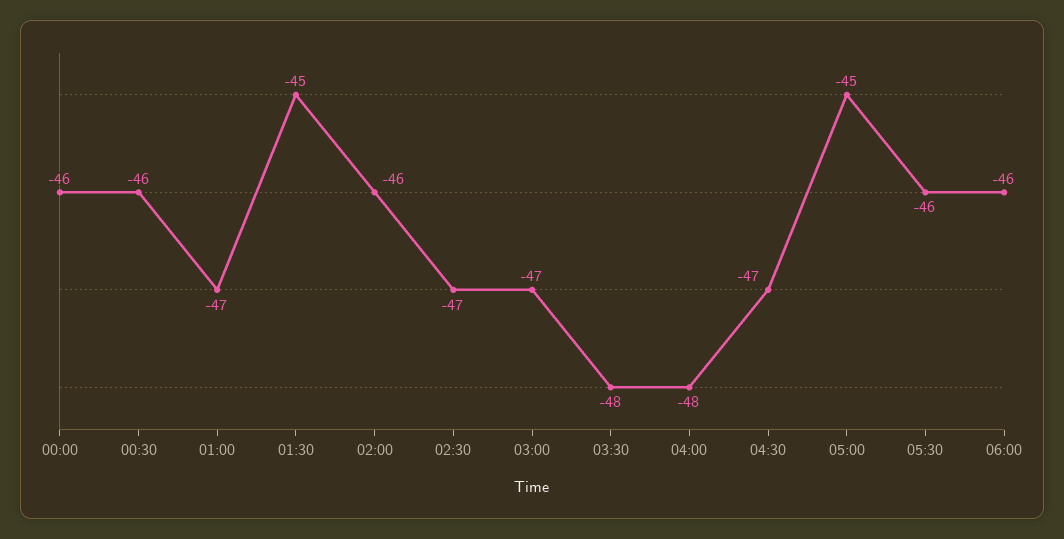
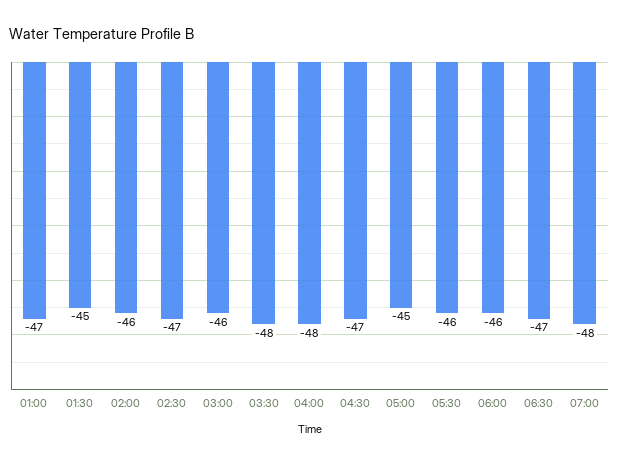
00:00: -46 -> none
00:30: -46 -> none
03:00: -47 -> -46
06:30: none -> -47
07:00: none -> -48

